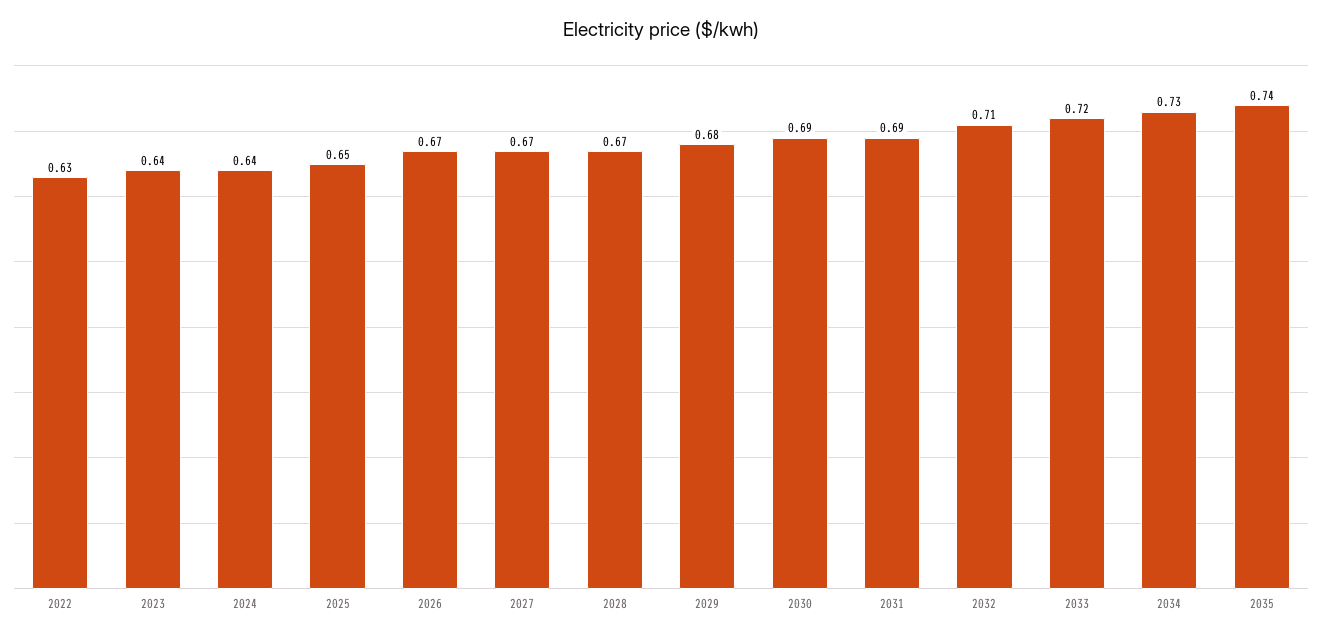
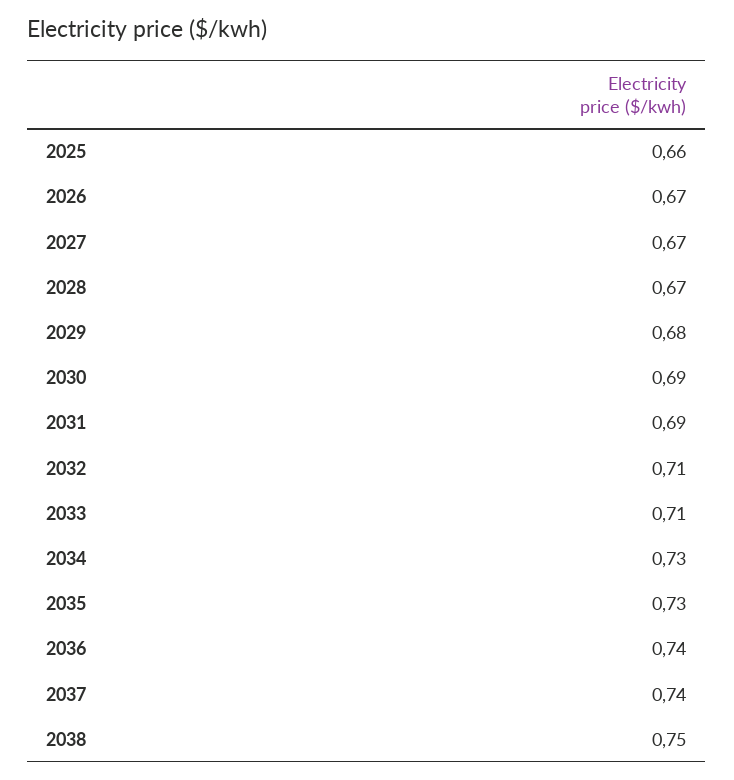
2022: 0.63 -> none
2023: 0.64 -> none
2024: 0.64 -> none
2025: 0.65 -> 0.66
2033: 0.72 -> 0.71
2035: 0.74 -> 0.73
2036: none -> 0.74
2037: none -> 0.74
2038: none -> 0.75

